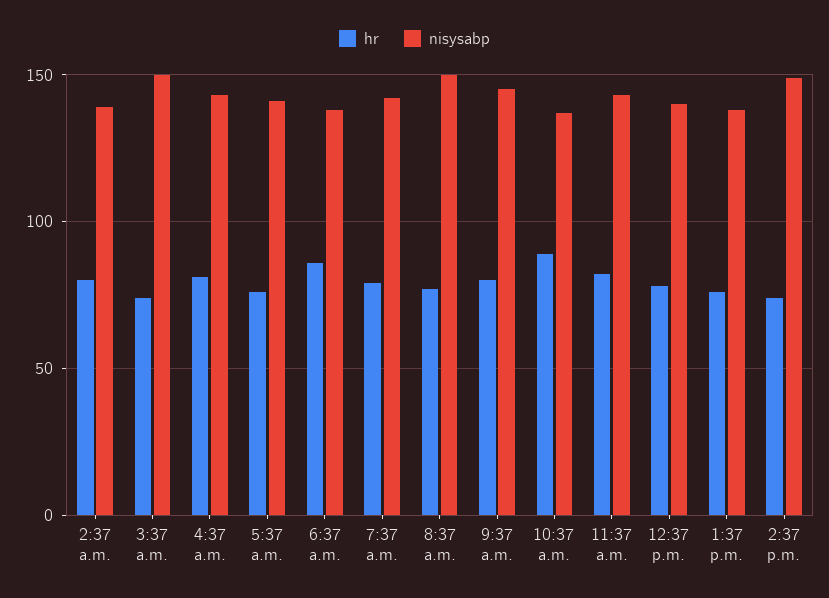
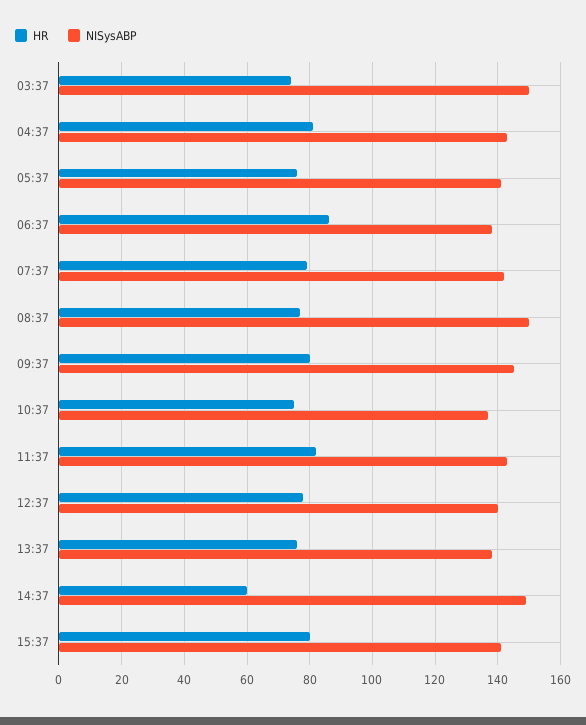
hr, 2:37 a.m.: 80 -> none
nisysabp, 2:37 a.m.: 140 -> none
hr, 10:37 a.m.: 90 -> 75
hr, 2:37 p.m.: 75 -> 60
hr, 15:37: none -> 80
nisysabp, 15:37: none -> 140

